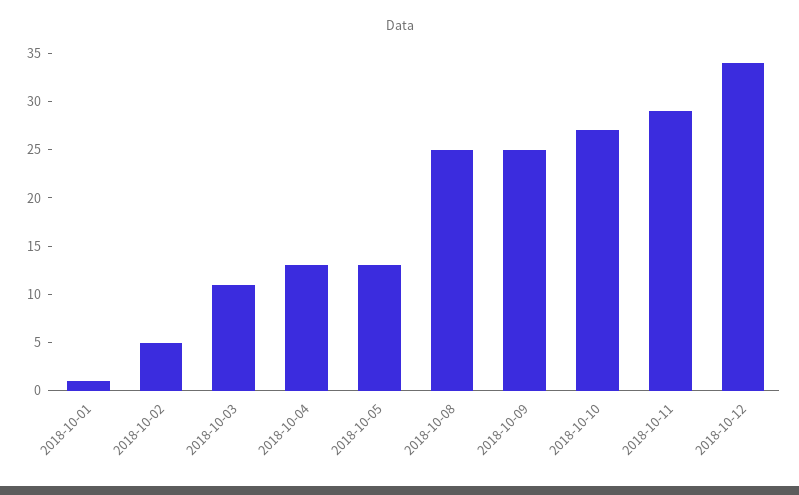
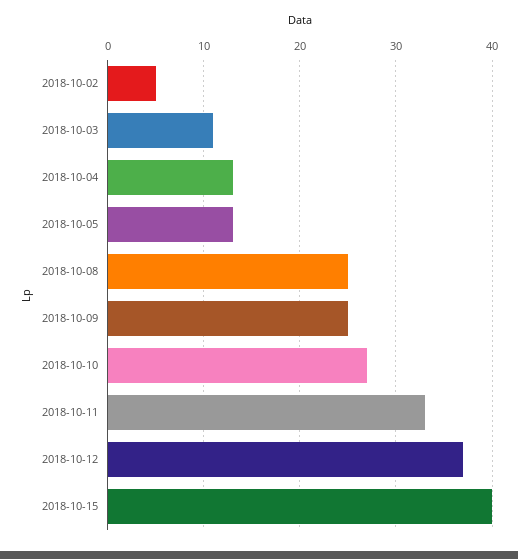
2018-10-01: 1 -> none
2018-10-11: 29 -> 33
2018-10-12: 34 -> 37
2018-10-15: none -> 40

